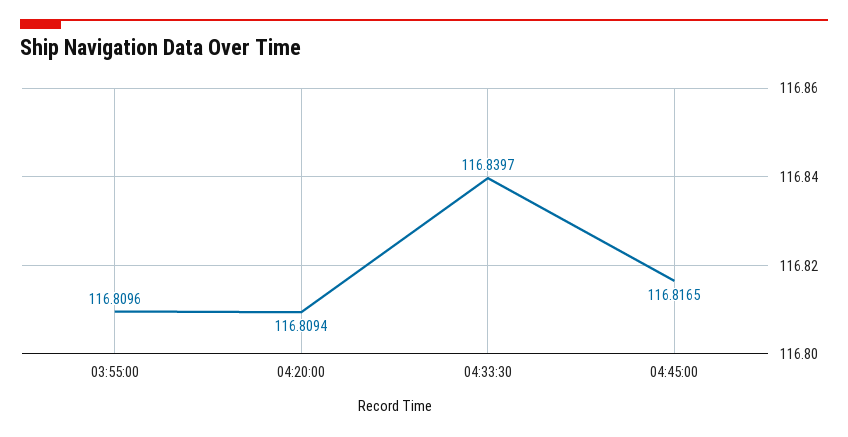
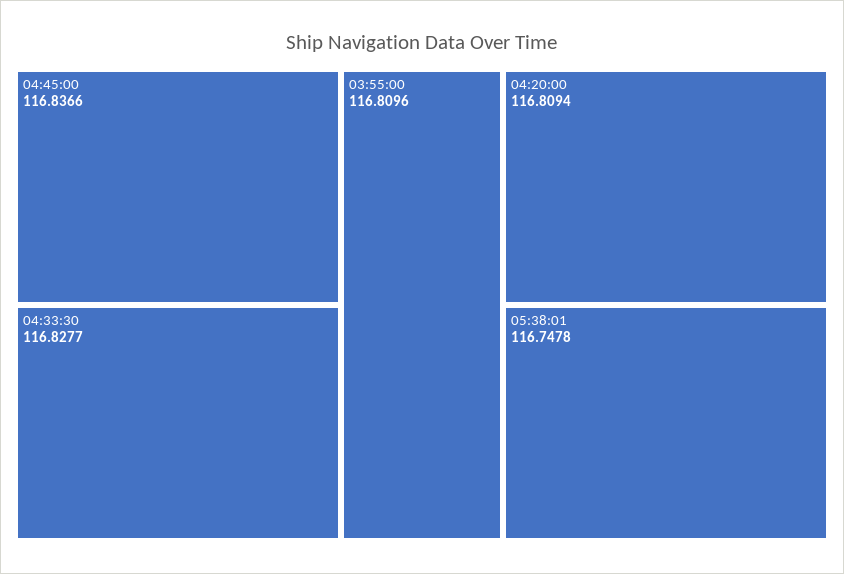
04:33:30: 116.8397 -> 116.8277
04:45:00: 116.8165 -> 116.8366
05:38:01: none -> 116.7478

